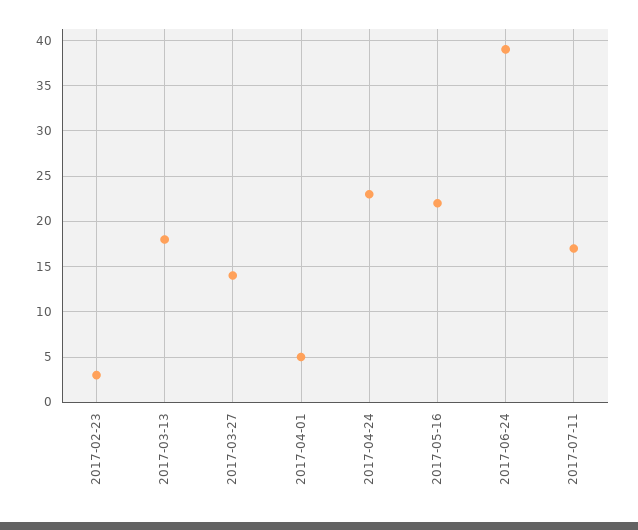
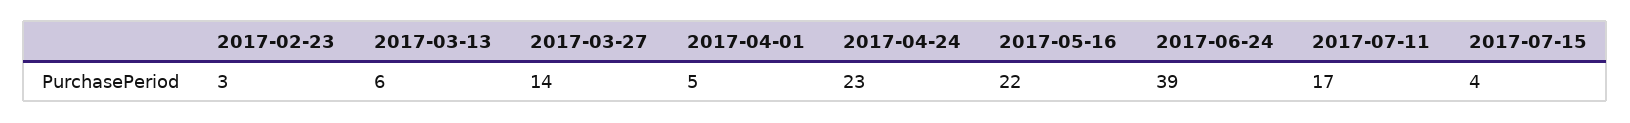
2017-03-13: 18 -> 6
2017-07-15: none -> 4

